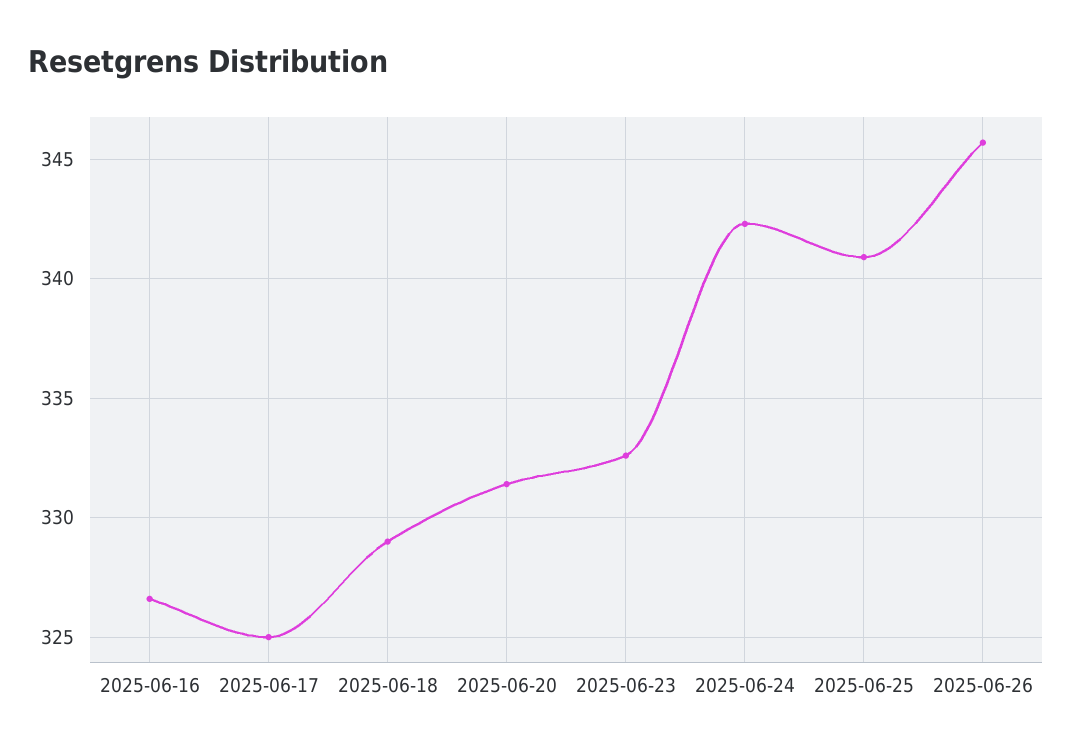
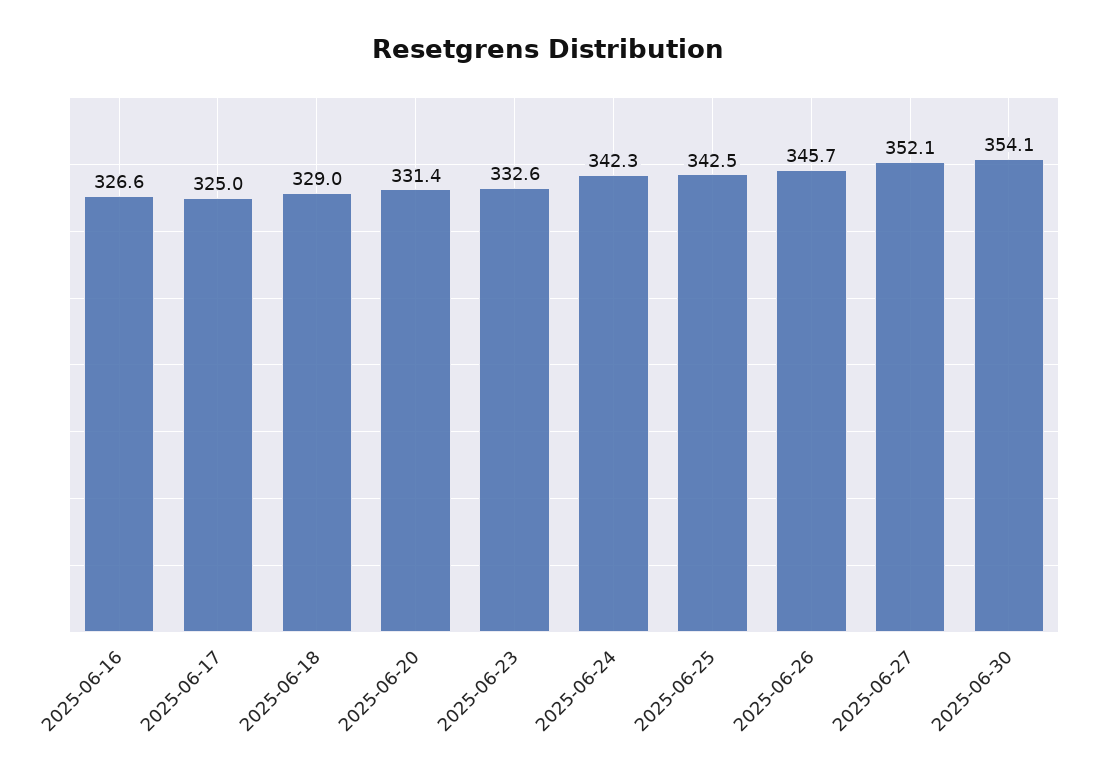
2025-06-25: 341 -> 342.5
2025-06-27: none -> 352.1
2025-06-30: none -> 354.1

